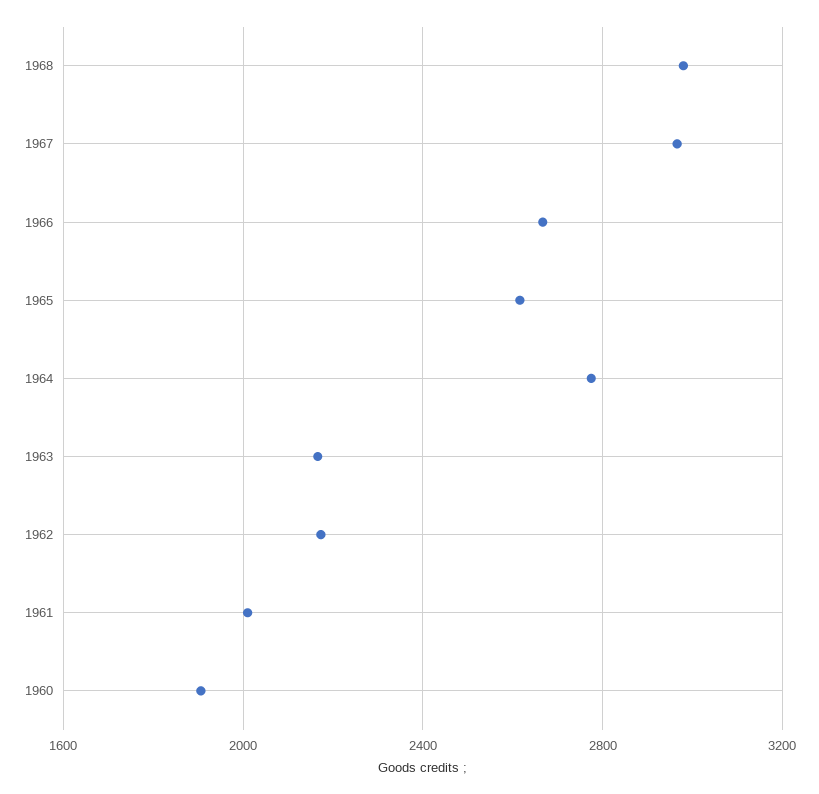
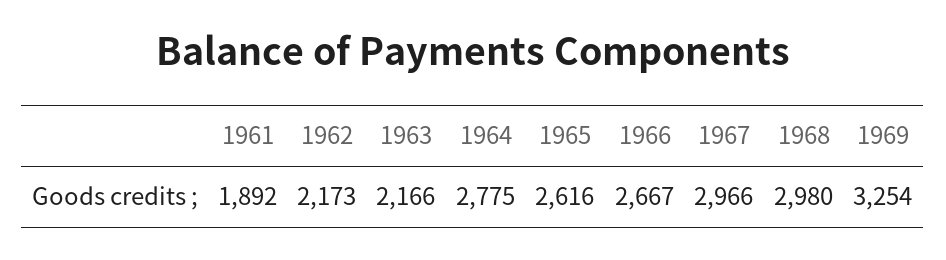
1961: 2000 -> 1892
1960: 1900 -> none
1969: none -> 3254

